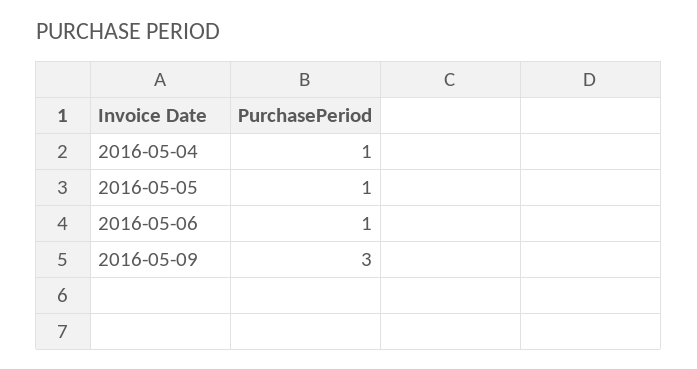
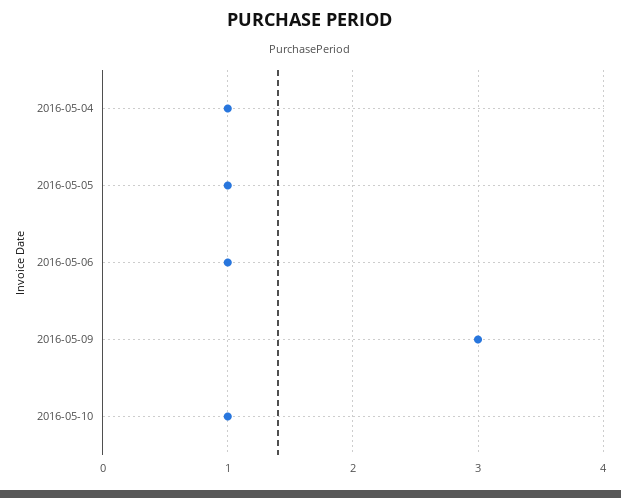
2016-05-10: none -> 1

